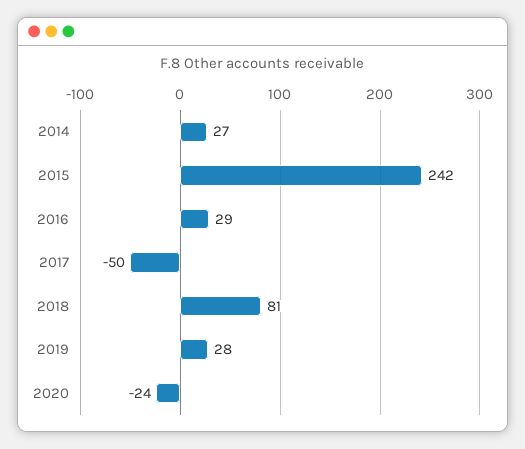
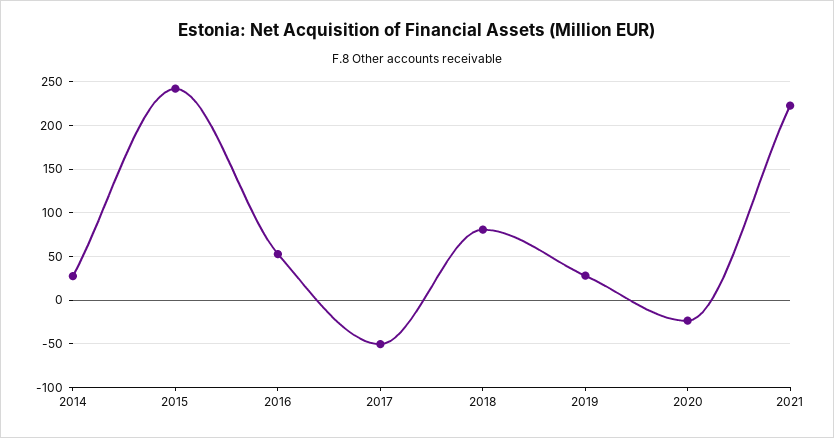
2016: 29 -> 50
2021: none -> 220

